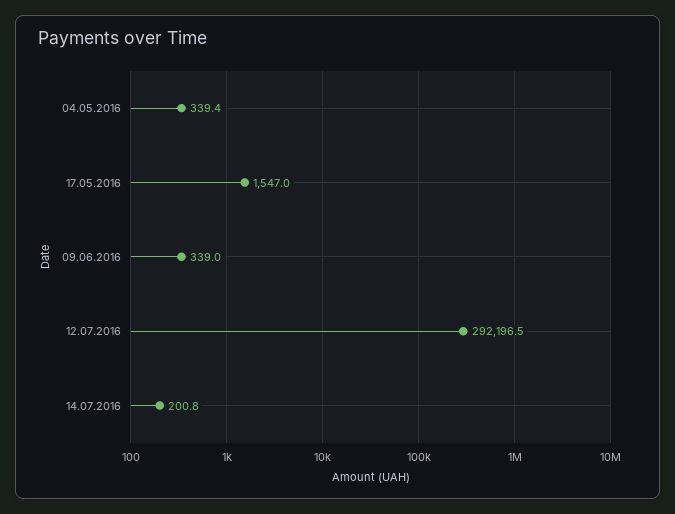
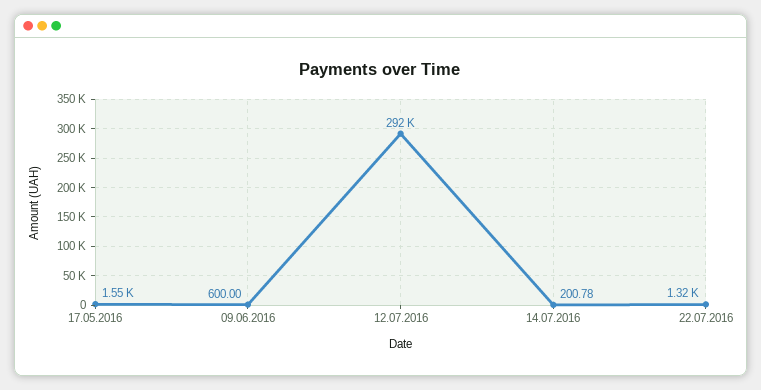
04.05.2016: 339.4 -> none
09.06.2016: 339 -> 600
22.07.2016: none -> 1320

